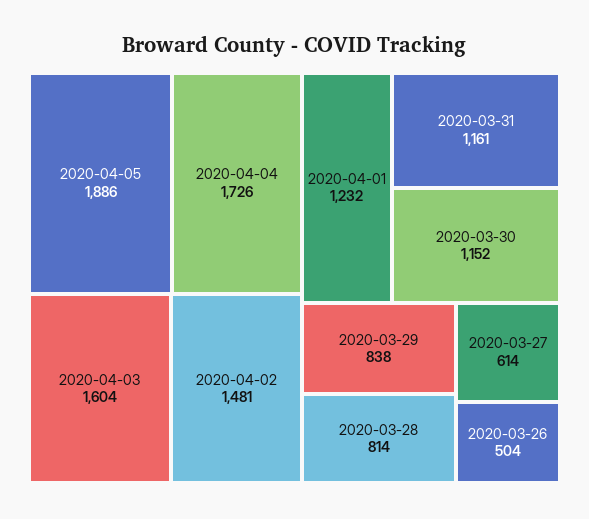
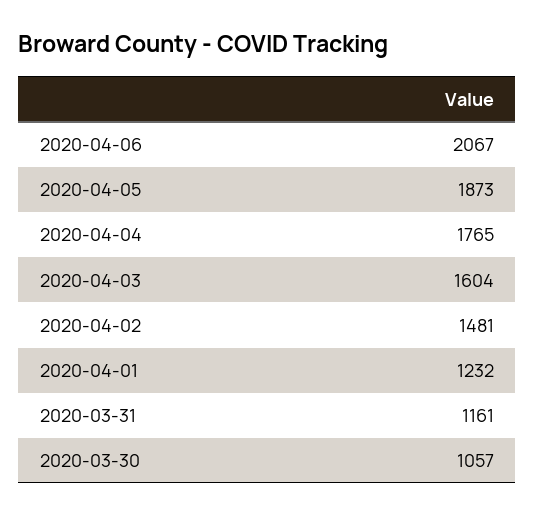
2020-04-05: 1886 -> 1873
2020-04-04: 1726 -> 1765
2020-03-30: 1152 -> 1057
2020-03-29: 838 -> none
2020-03-28: 814 -> none
2020-03-27: 614 -> none
2020-03-26: 504 -> none
2020-04-06: none -> 2067

